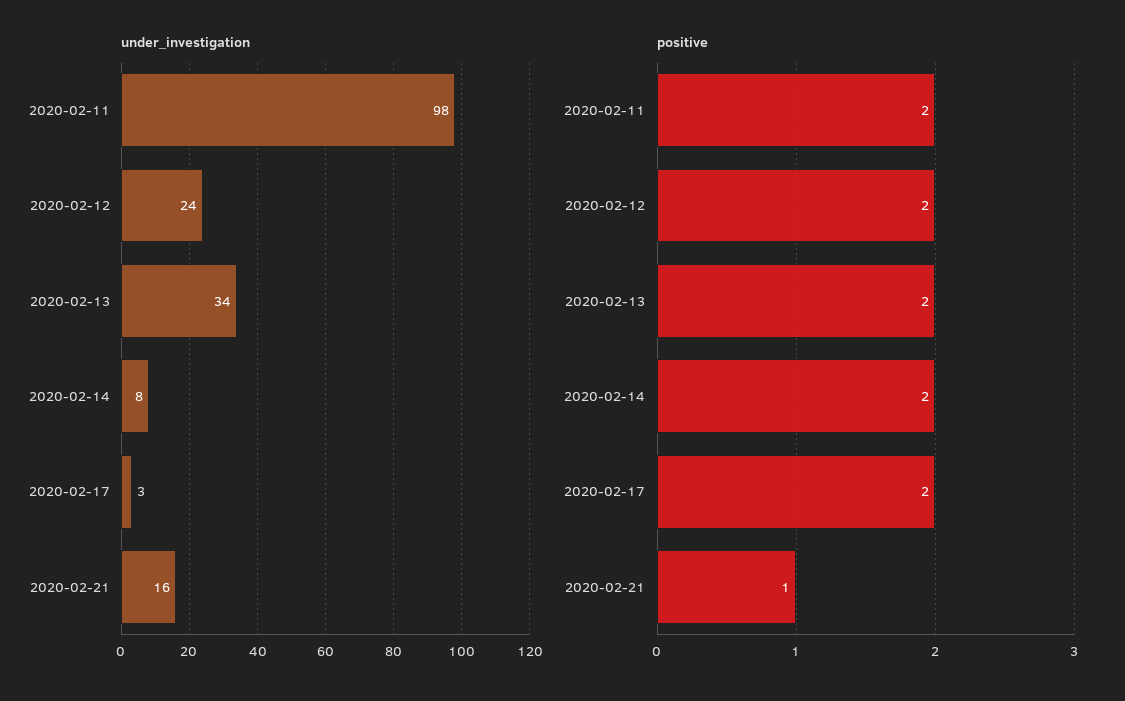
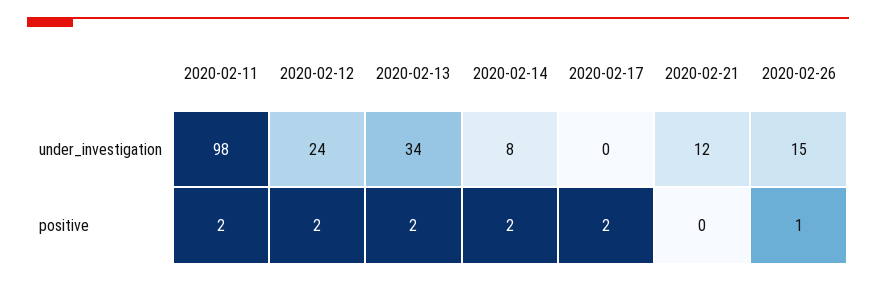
under_investigation, 2020-02-17: 3 -> 0
under_investigation, 2020-02-21: 16 -> 12
positive, 2020-02-21: 1 -> 0
under_investigation, 2020-02-26: none -> 15
positive, 2020-02-26: none -> 1

